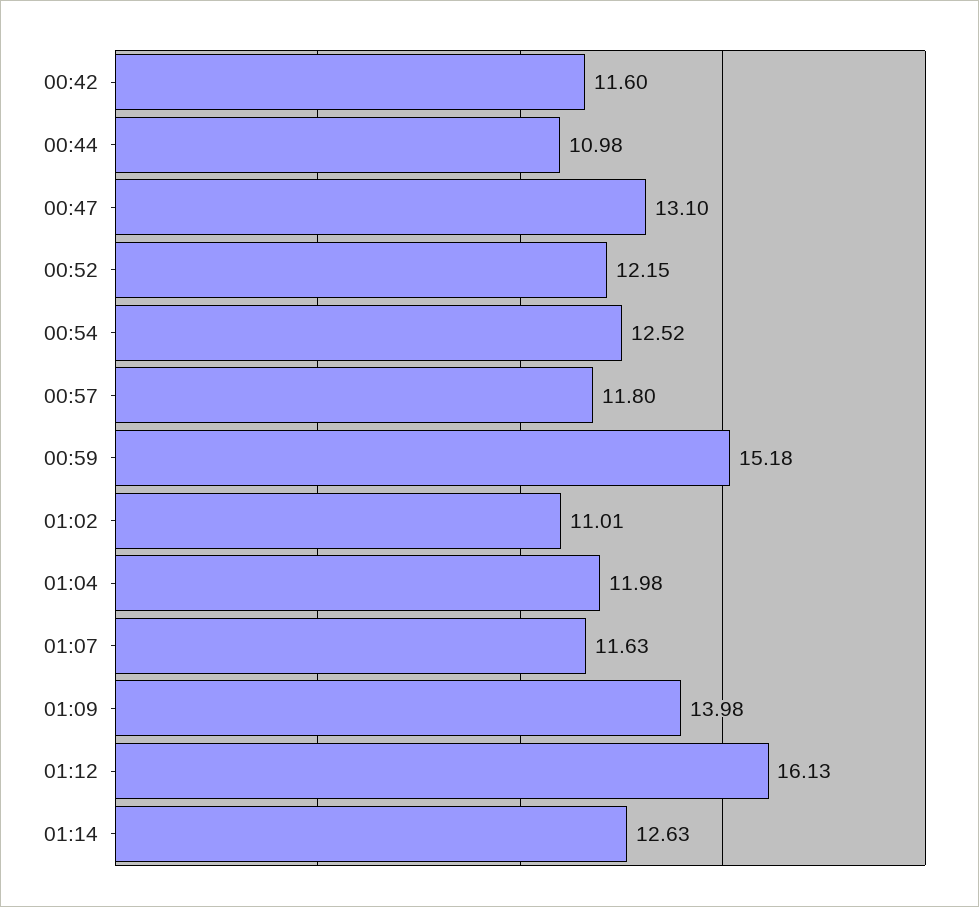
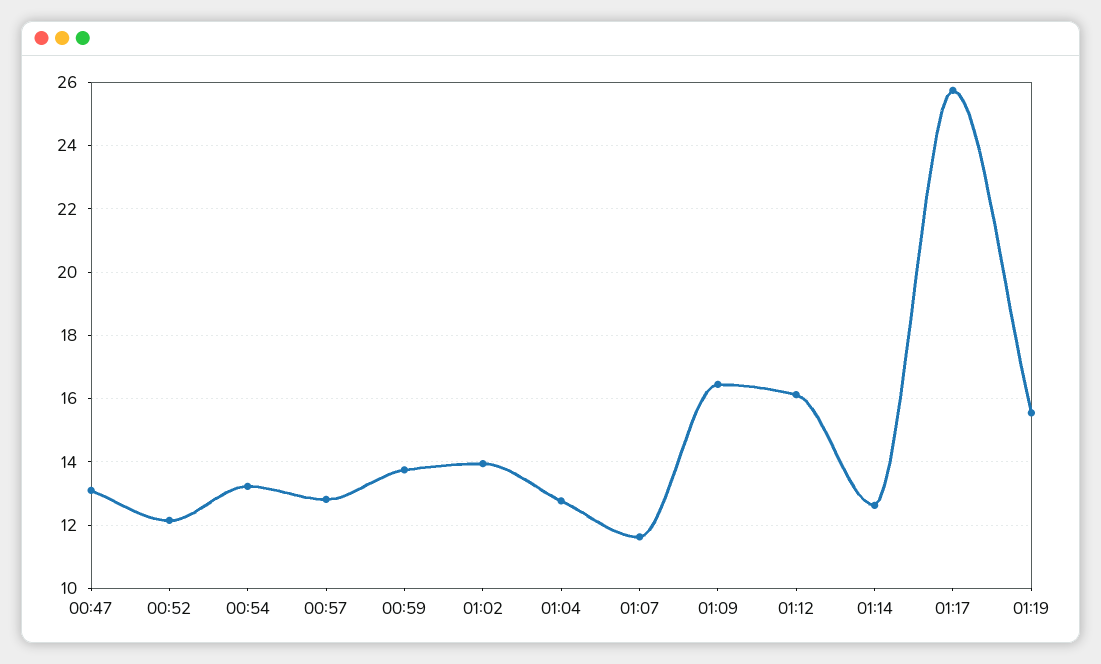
00:42: 11.6 -> none
00:44: 10.98 -> none
00:54: 12.52 -> 13.2
00:57: 11.8 -> 12.8
00:59: 15.18 -> 13.8
01:02: 11.01 -> 14
01:04: 11.98 -> 12.8
01:09: 13.98 -> 16.4
01:17: none -> 25.8
01:19: none -> 15.6

